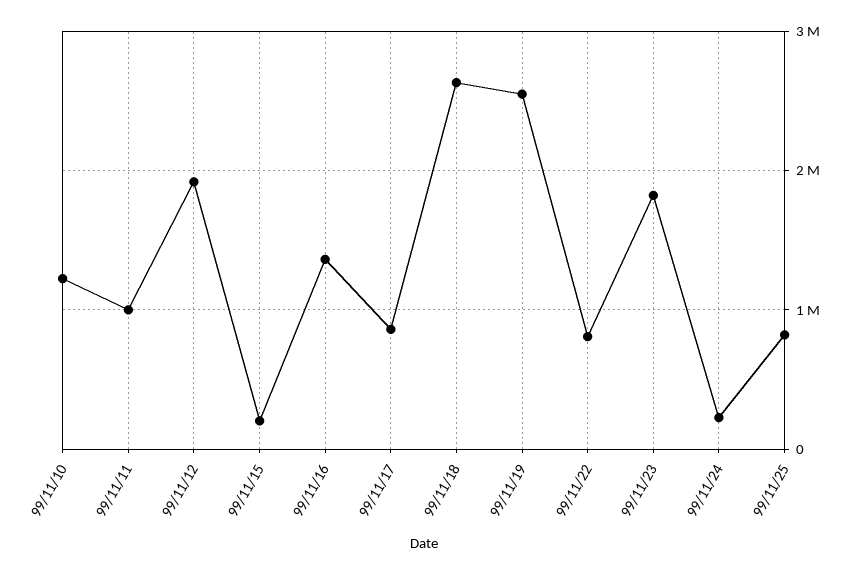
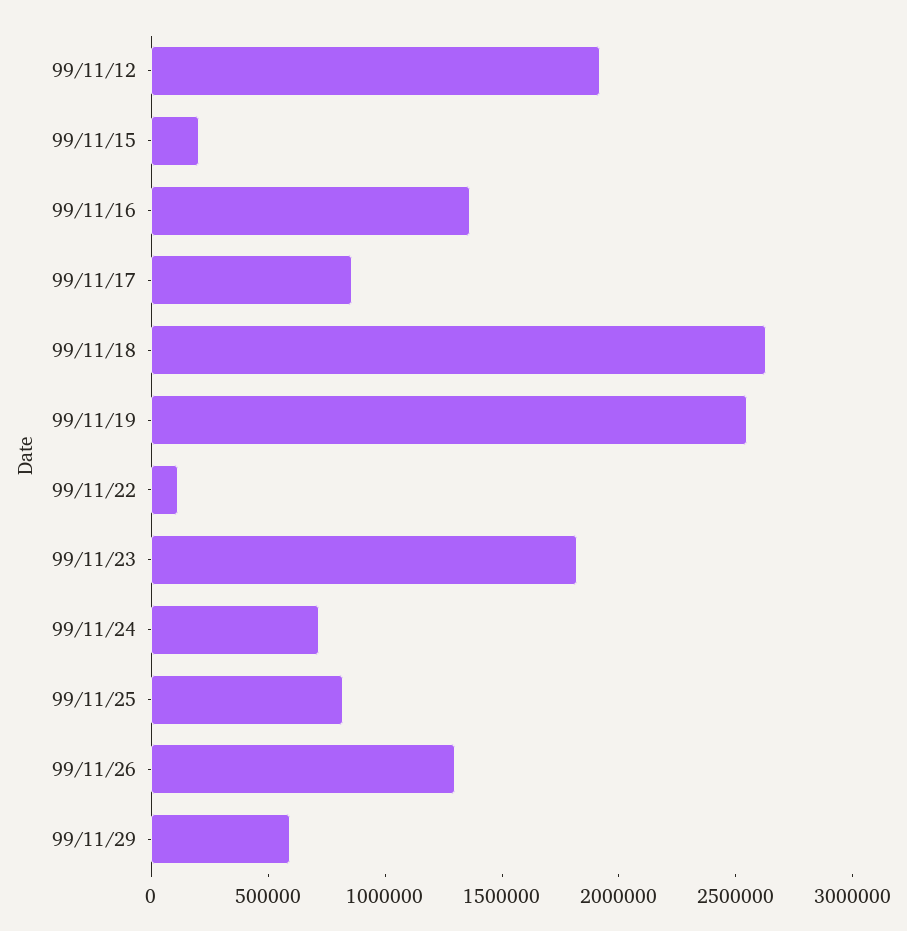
99/11/10: 1200000 -> none
99/11/11: 1000000 -> none
99/11/22: 800000 -> 100000
99/11/24: 200000 -> 700000
99/11/26: none -> 1300000
99/11/29: none -> 600000

